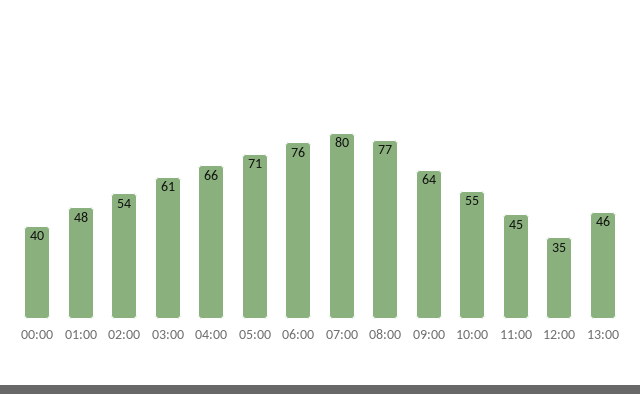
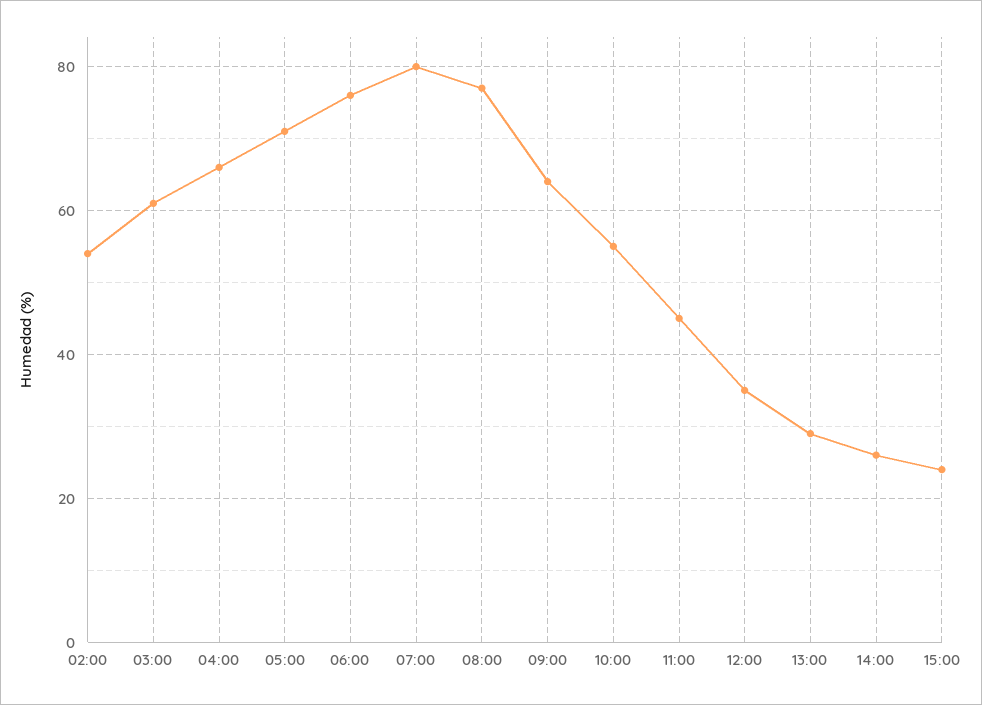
00:00: 40 -> none
01:00: 48 -> none
13:00: 46 -> 30
14:00: none -> 25
15:00: none -> 25

